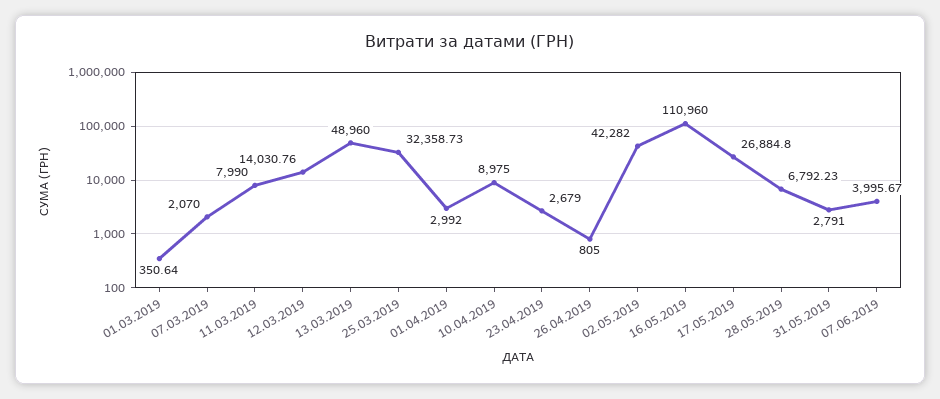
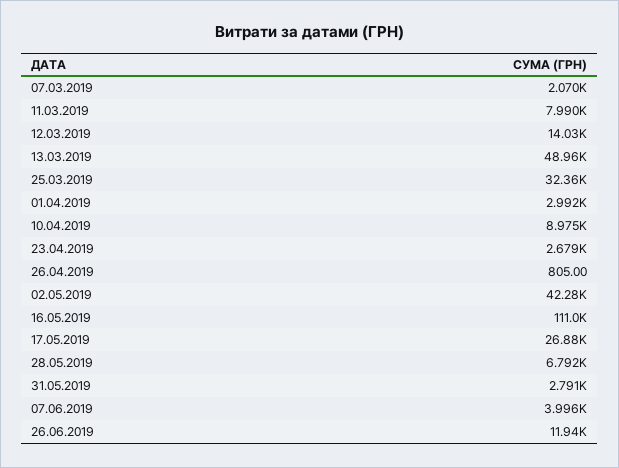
01.03.2019: 350.64 -> none
26.06.2019: none -> 11940

